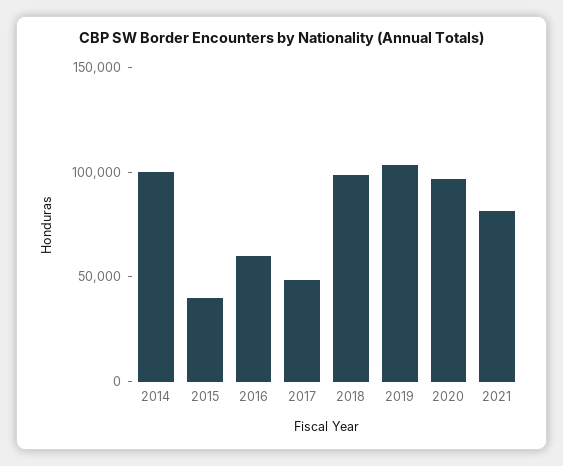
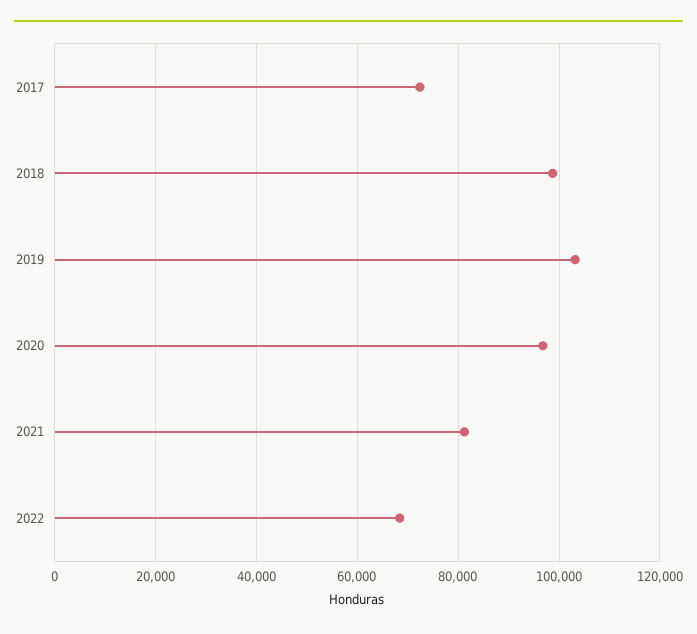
2014: 100000 -> none
2015: 40000 -> none
2016: 60000 -> none
2017: 50000 -> 72000
2022: none -> 68000

